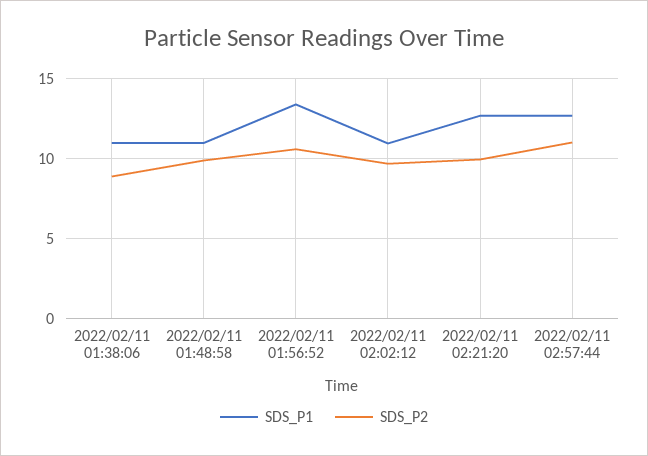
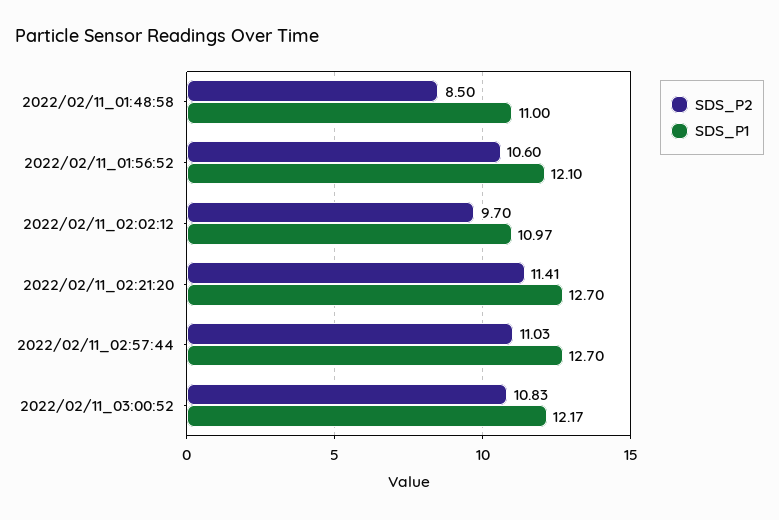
SDS_P1, 2022/02/11 01:38:06: 11 -> none
SDS_P2, 2022/02/11 01:38:06: 9 -> none
SDS_P2, 2022/02/11 01:48:58: 10 -> 8.5
SDS_P1, 2022/02/11 01:56:52: 13.5 -> 12.1
SDS_P2, 2022/02/11 02:21:20: 10 -> 11.41
SDS_P2, 2022/02/11_03:00:52: none -> 10.83
SDS_P1, 2022/02/11_03:00:52: none -> 12.17

